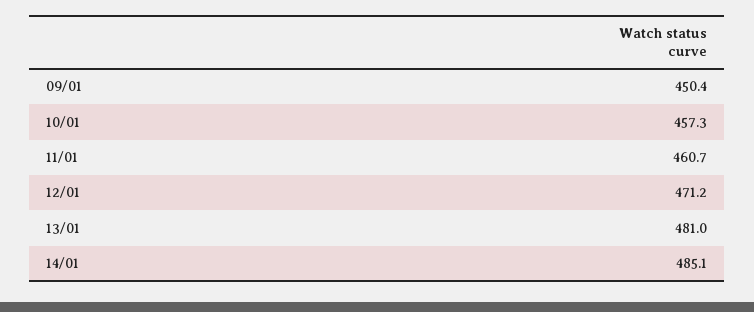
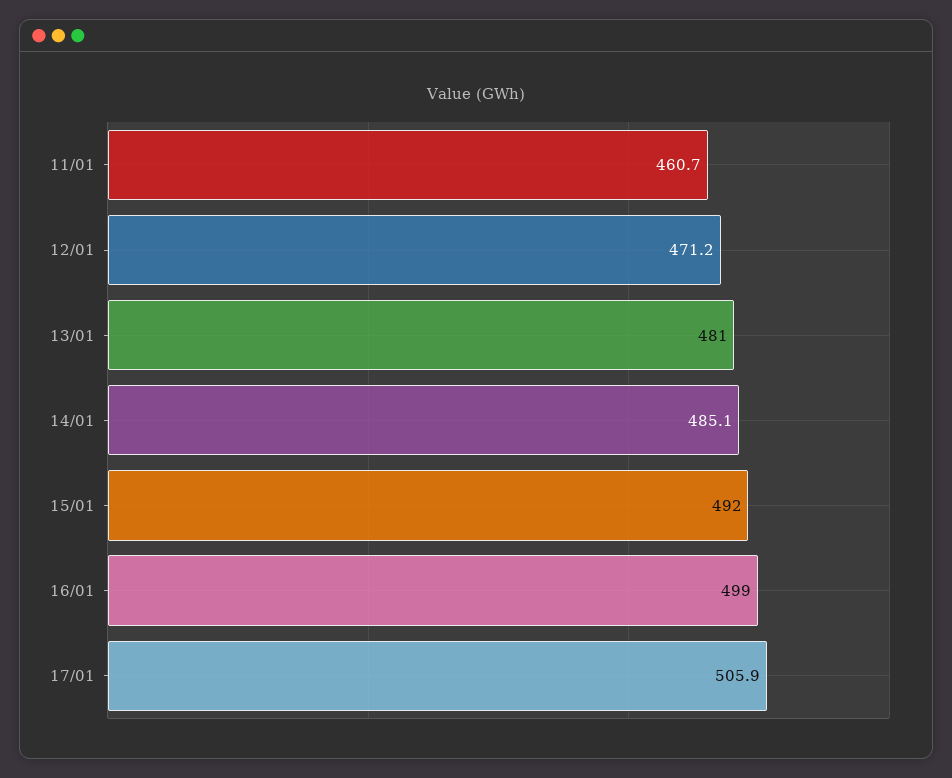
09/01: 450.4 -> none
10/01: 457.3 -> none
15/01: none -> 492
16/01: none -> 499
17/01: none -> 505.9

